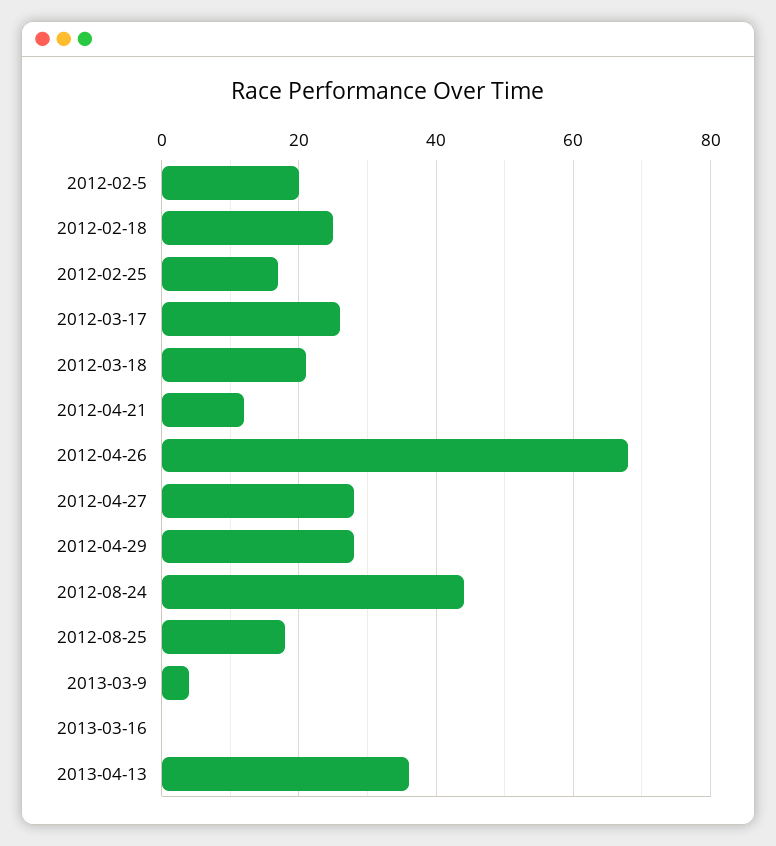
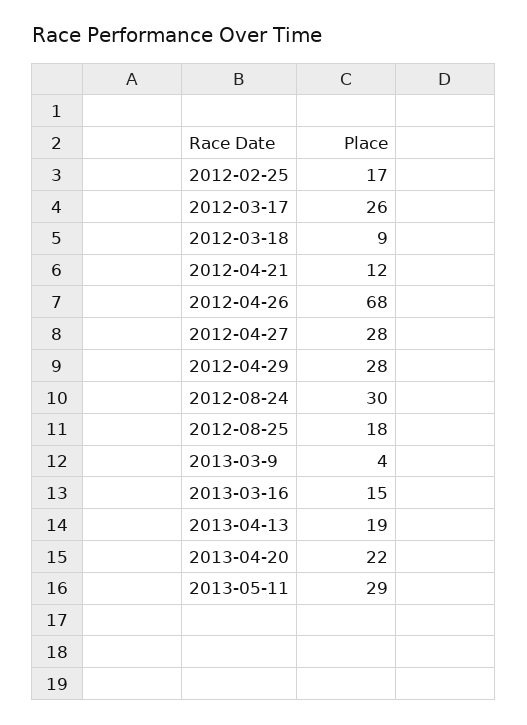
2012-02-5: 20 -> none
2012-02-18: 25 -> none
2012-03-18: 20 -> 9
2012-08-24: 45 -> 30
2013-03-16: 0 -> 15
2013-04-13: 35 -> 19
2013-04-20: none -> 22
2013-05-11: none -> 29

